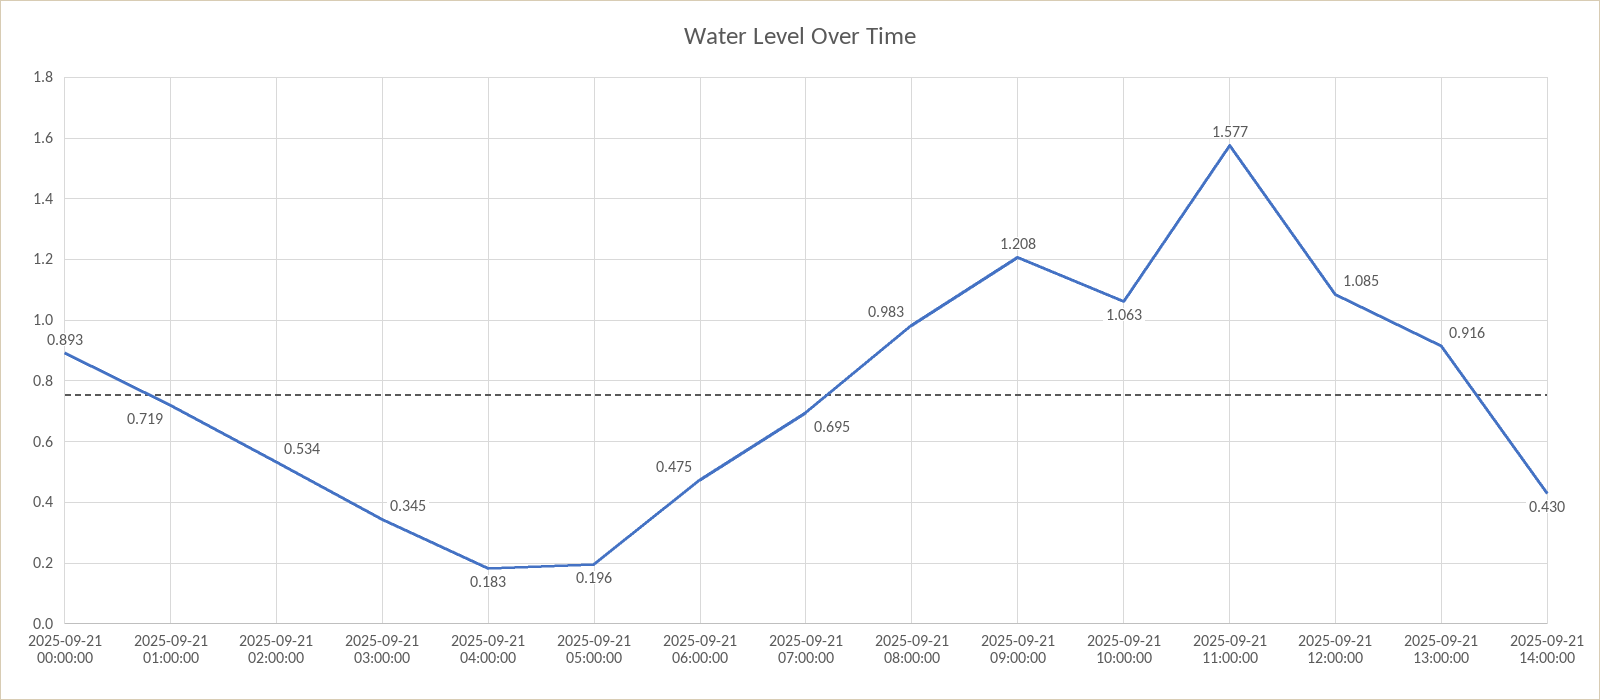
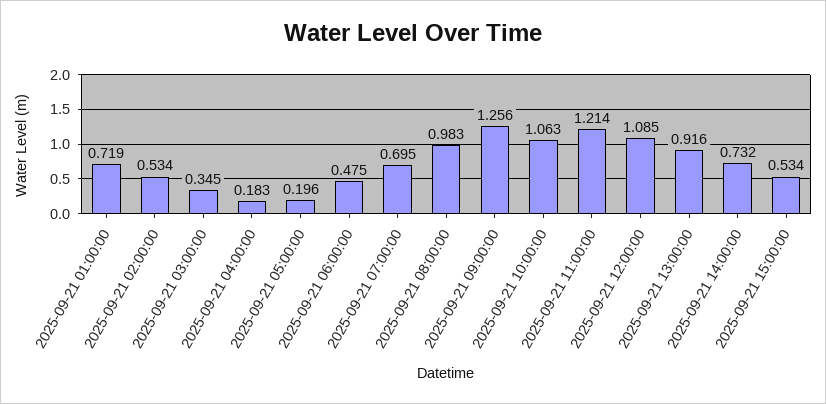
2025-09-21 00:00:00: 0.893 -> none
2025-09-21 09:00:00: 1.208 -> 1.256
2025-09-21 11:00:00: 1.577 -> 1.214
2025-09-21 14:00:00: 0.43 -> 0.732
2025-09-21 15:00:00: none -> 0.534

